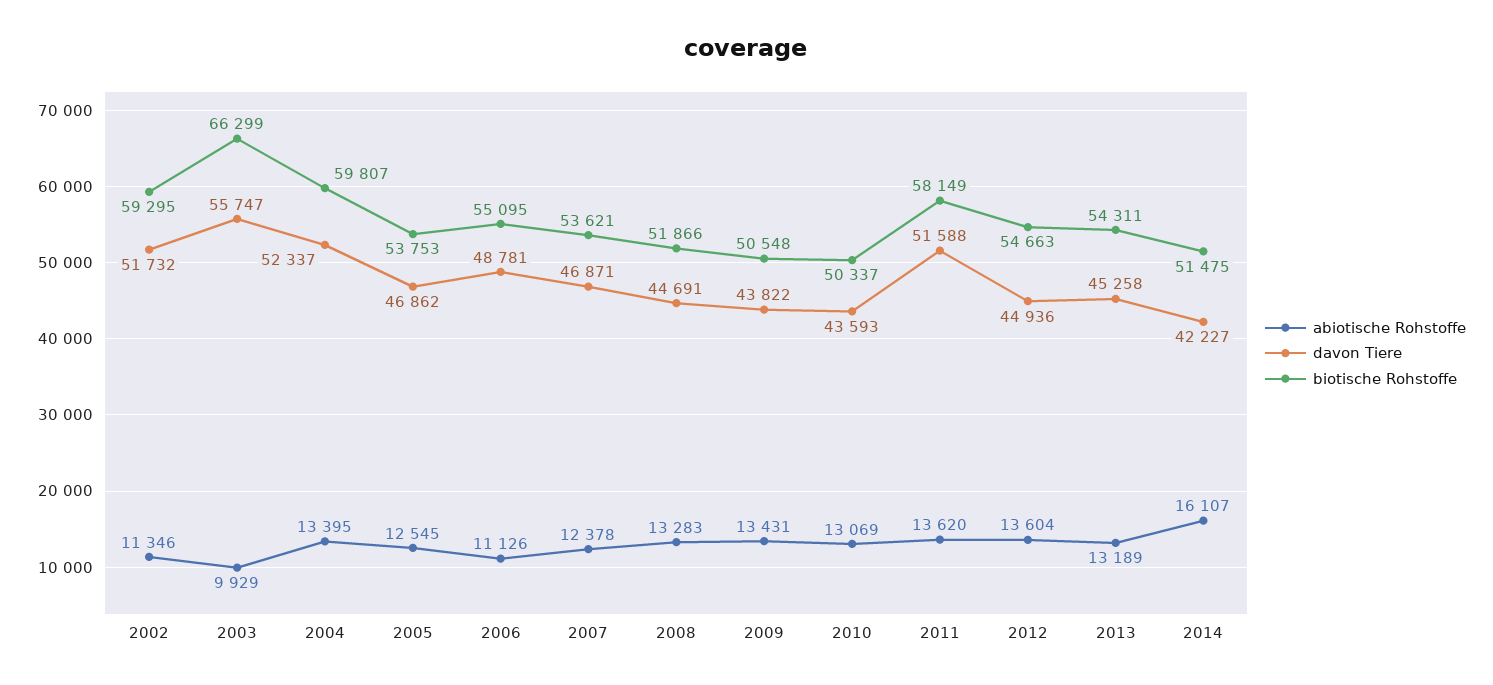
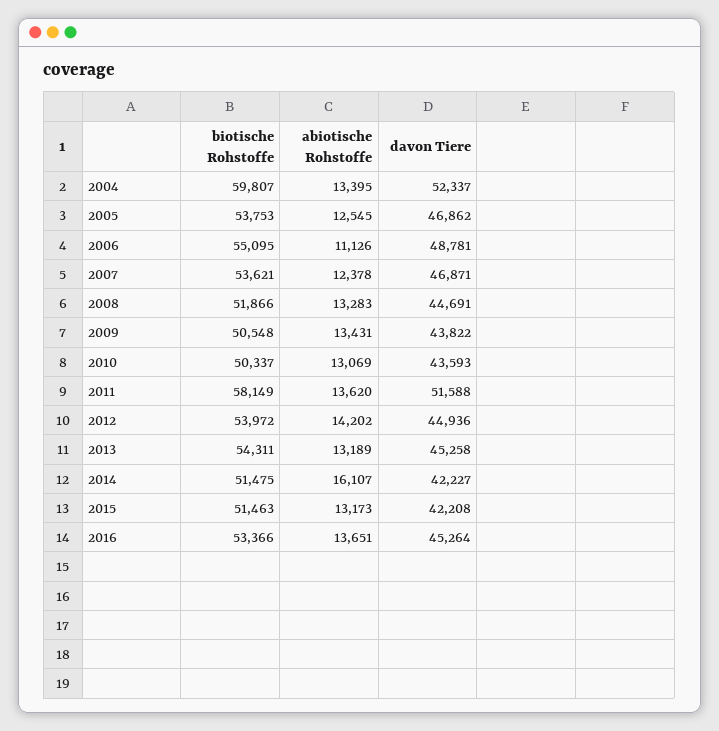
abiotische Rohstoffe, 2002: 11346 -> none
davon Tiere, 2002: 51732 -> none
biotische Rohstoffe, 2002: 59295 -> none
abiotische Rohstoffe, 2003: 9929 -> none
davon Tiere, 2003: 55747 -> none
biotische Rohstoffe, 2003: 66299 -> none
abiotische Rohstoffe, 2012: 13604 -> 14202
biotische Rohstoffe, 2012: 54663 -> 53972
biotische Rohstoffe, 2015: none -> 51463
abiotische Rohstoffe, 2015: none -> 13173
davon Tiere, 2015: none -> 42208
biotische Rohstoffe, 2016: none -> 53366
abiotische Rohstoffe, 2016: none -> 13651
davon Tiere, 2016: none -> 45264

